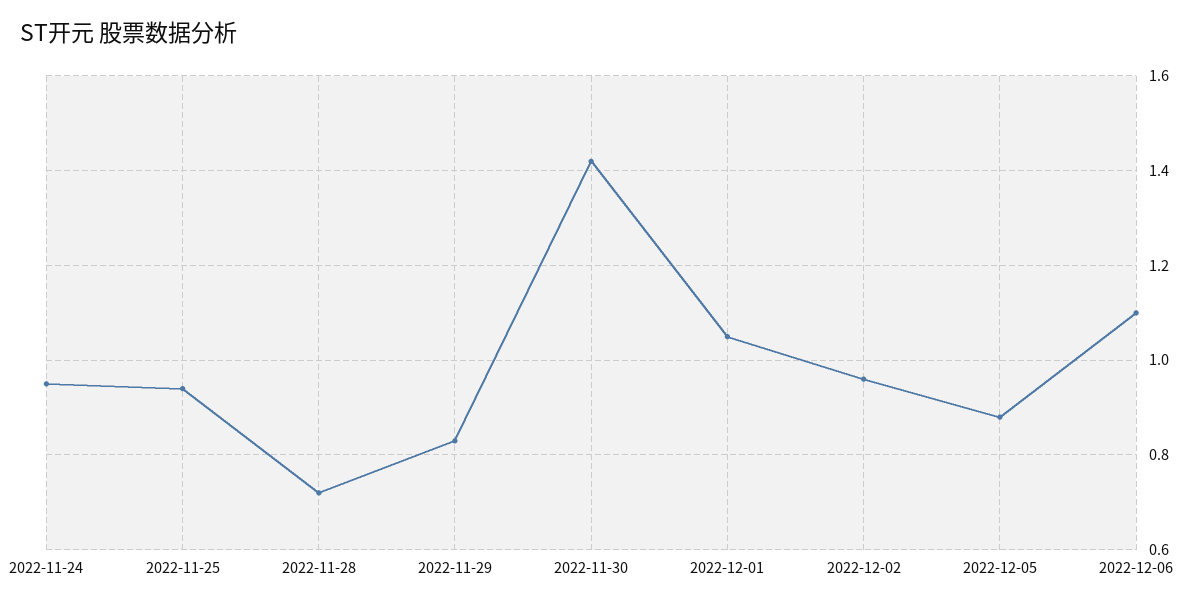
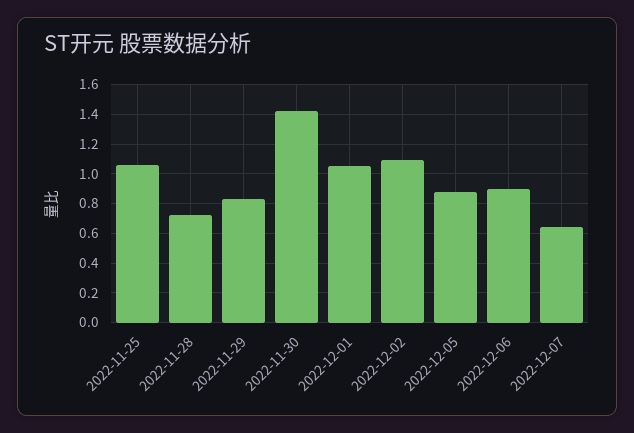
2022-11-24: 0.95 -> none
2022-11-25: 0.95 -> 1.05
2022-12-02: 0.95 -> 1.1
2022-12-06: 1.1 -> 0.9
2022-12-07: none -> 0.65

